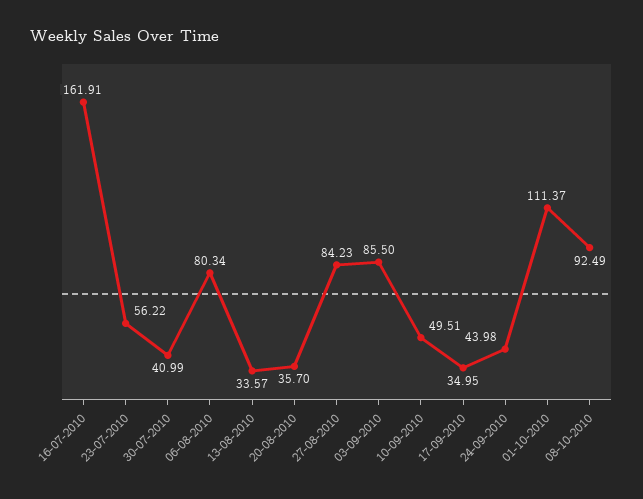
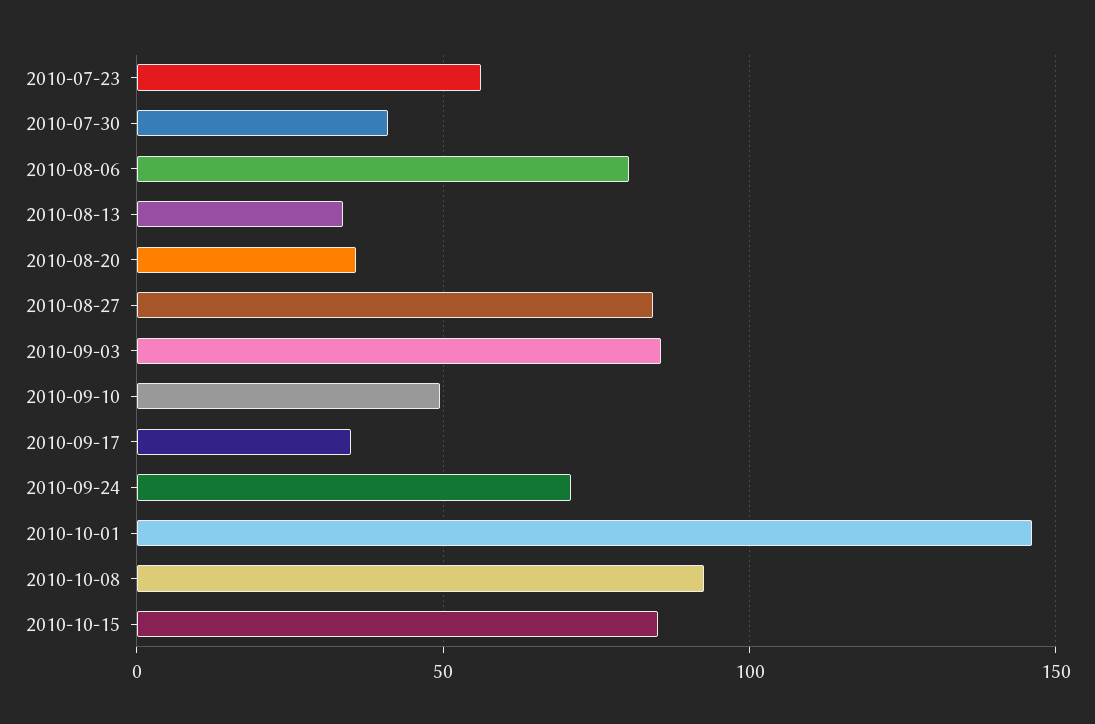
16-07-2010: 161.91 -> none
24-09-2010: 43.98 -> 70
01-10-2010: 111.37 -> 145
2010-10-15: none -> 85

